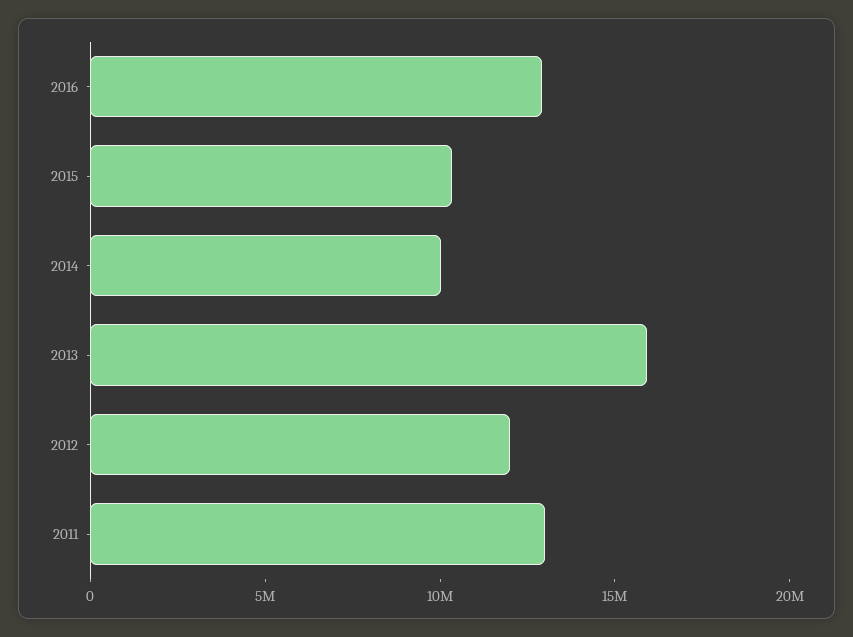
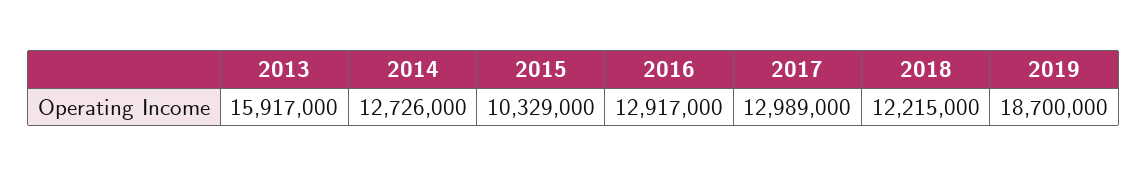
2014: 10000000 -> 12726000
2012: 12000000 -> none
2011: 13000000 -> none
2017: none -> 12989000
2018: none -> 12215000
2019: none -> 18700000

